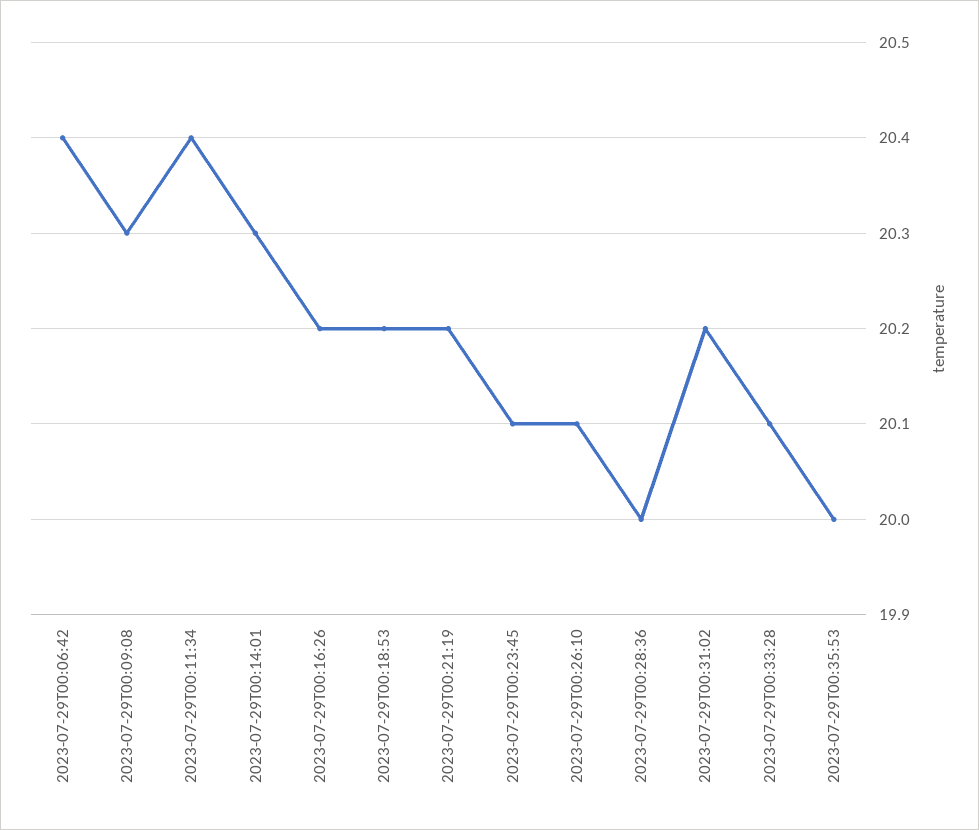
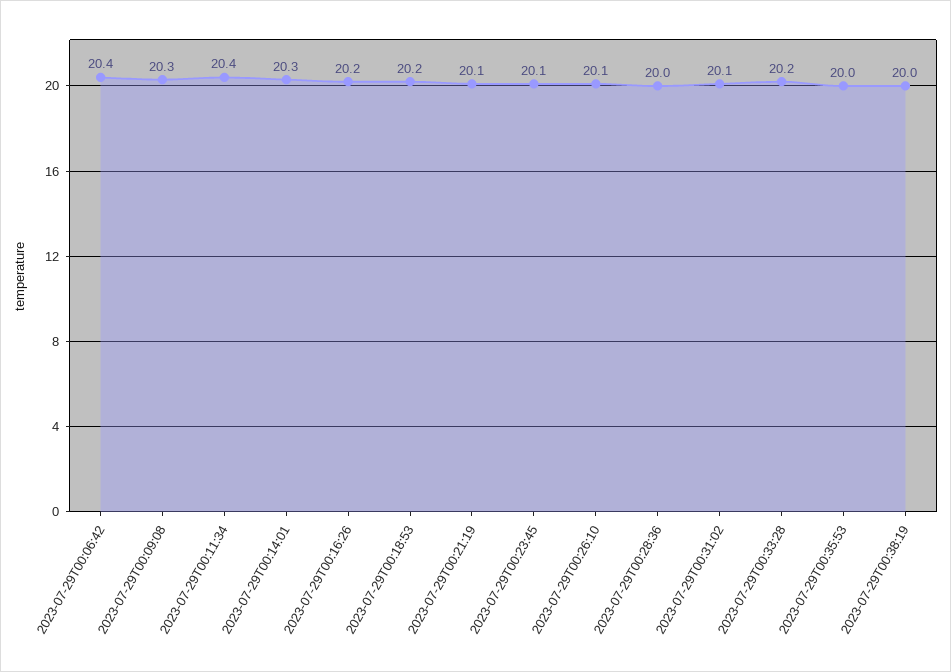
2023-07-29T00:21:19: 20.2 -> 20.1
2023-07-29T00:31:02: 20.2 -> 20.1
2023-07-29T00:33:28: 20.1 -> 20.2
2023-07-29T00:38:19: none -> 20

